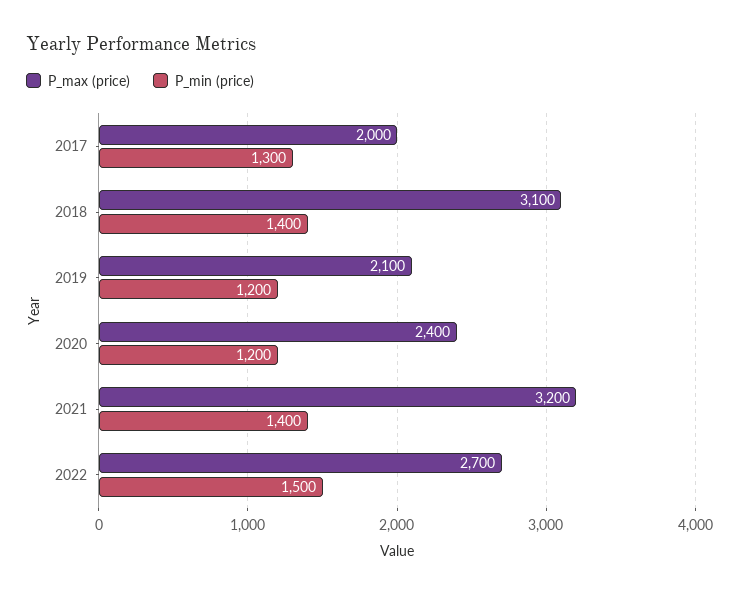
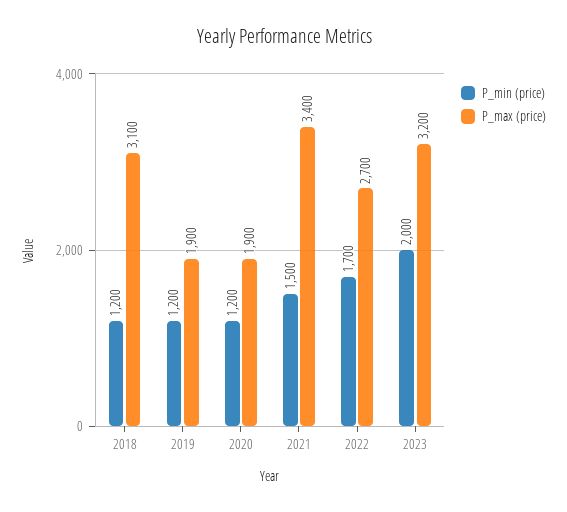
P_max (price), 2017: 2000 -> none
P_min (price), 2017: 1300 -> none
P_min (price), 2018: 1400 -> 1200
P_max (price), 2019: 2100 -> 1900
P_max (price), 2020: 2400 -> 1900
P_max (price), 2021: 3200 -> 3400
P_min (price), 2021: 1400 -> 1500
P_min (price), 2022: 1500 -> 1700
P_min (price), 2023: none -> 2000
P_max (price), 2023: none -> 3200

